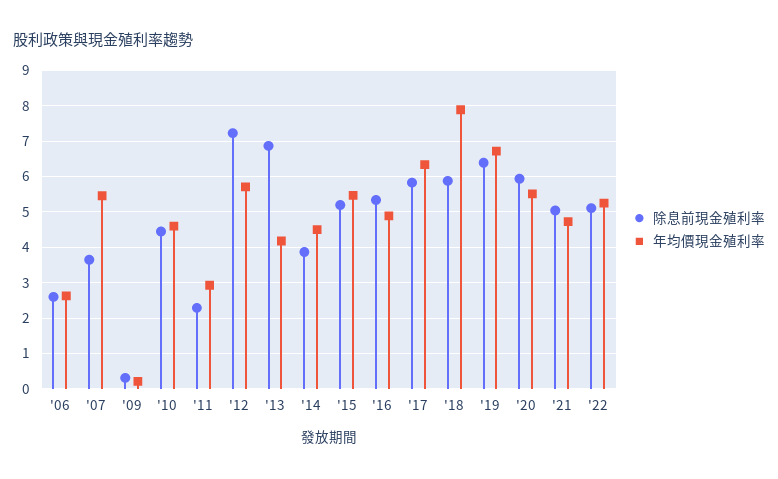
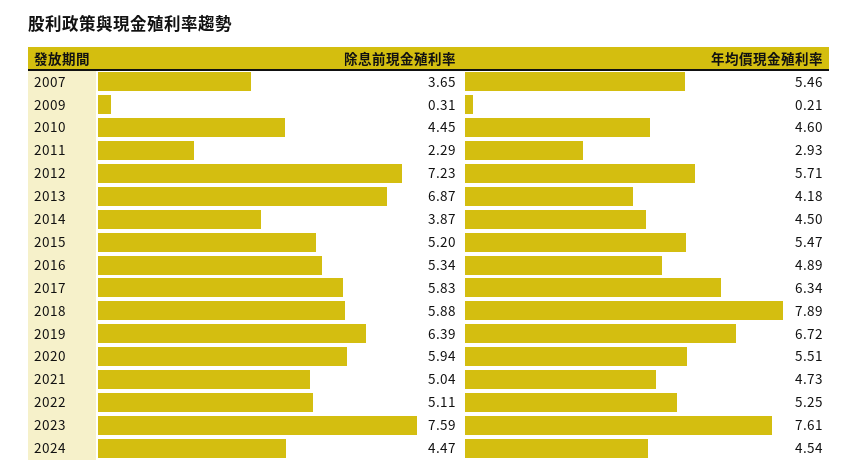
除息前現金殖利率, '06: 2.6 -> none
年均價現金殖利率, '06: 2.6 -> none
除息前現金殖利率, 2023: none -> 7.59
年均價現金殖利率, 2023: none -> 7.61
除息前現金殖利率, 2024: none -> 4.47
年均價現金殖利率, 2024: none -> 4.54

